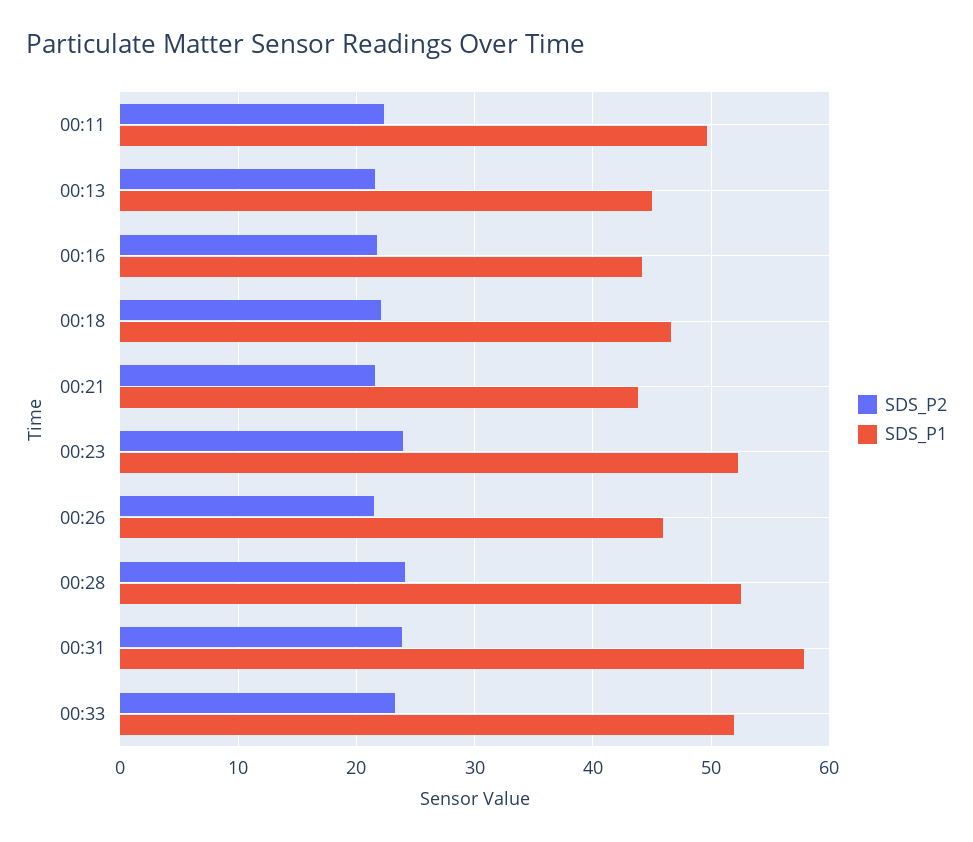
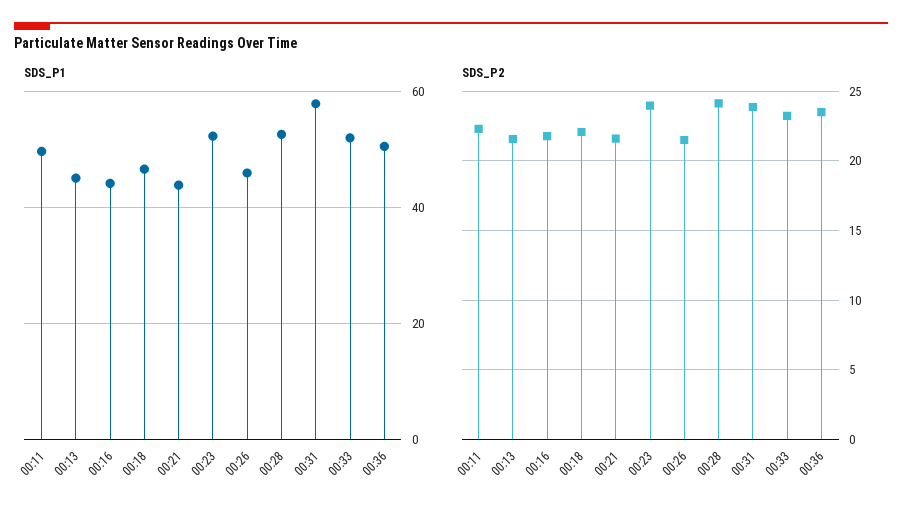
SDS_P1, 00:36: none -> 50
SDS_P2, 00:36: none -> 23.5

